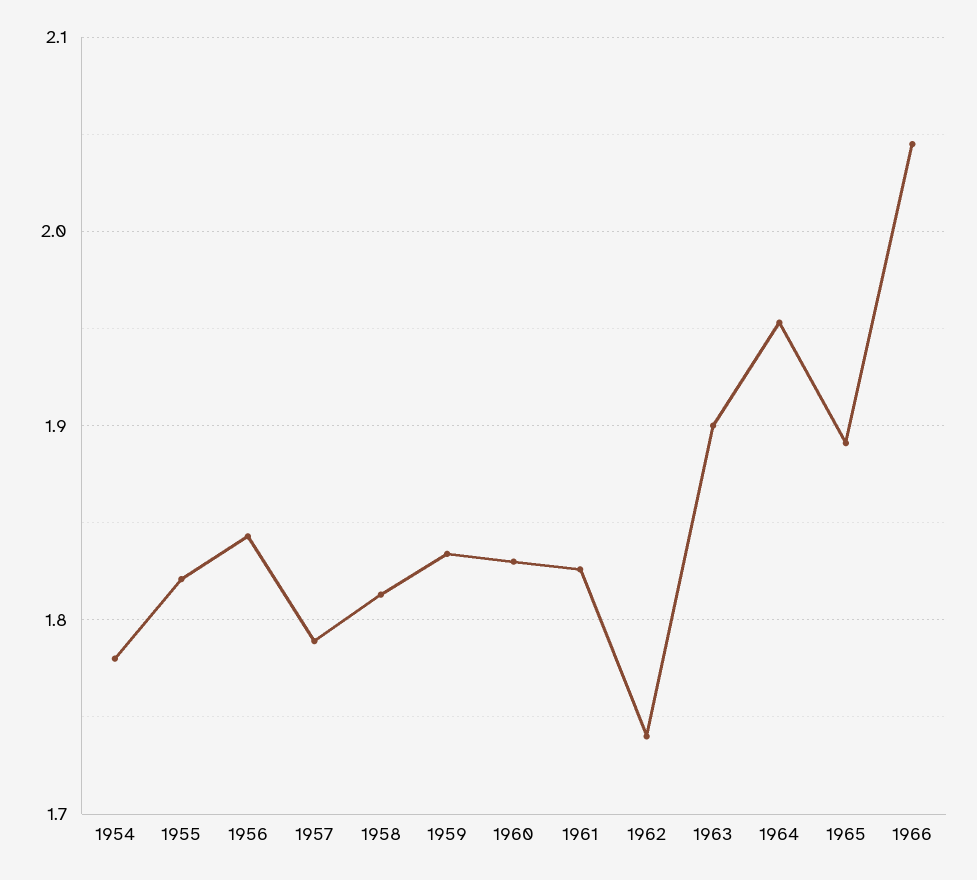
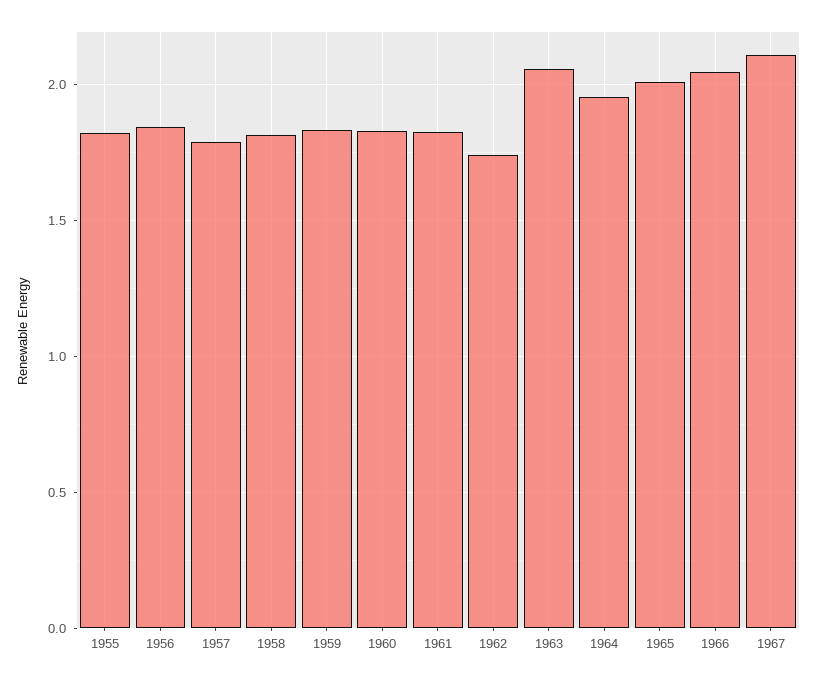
1954: 1.78 -> none
1963: 1.9 -> 2.05
1965: 1.89 -> 2
1967: none -> 2.1

